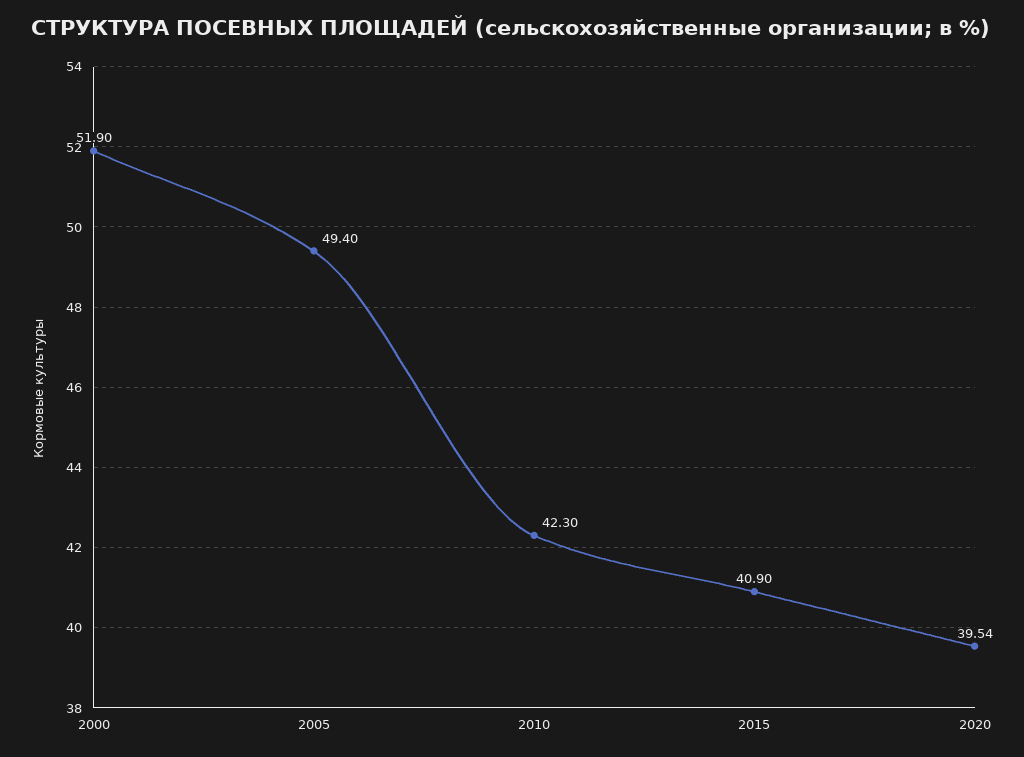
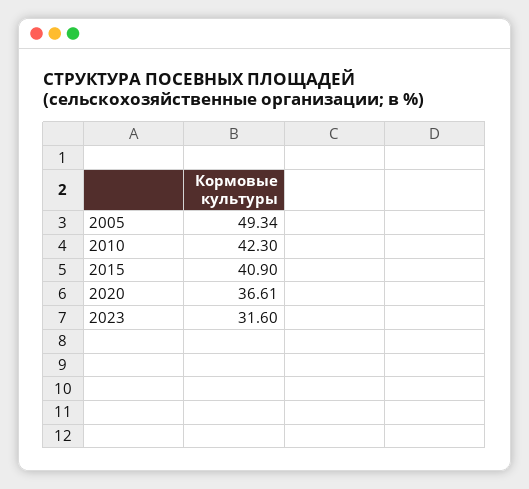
2000: 51.9 -> none
2005: 49.4 -> 49.34
2020: 39.54 -> 36.61
2023: none -> 31.6

